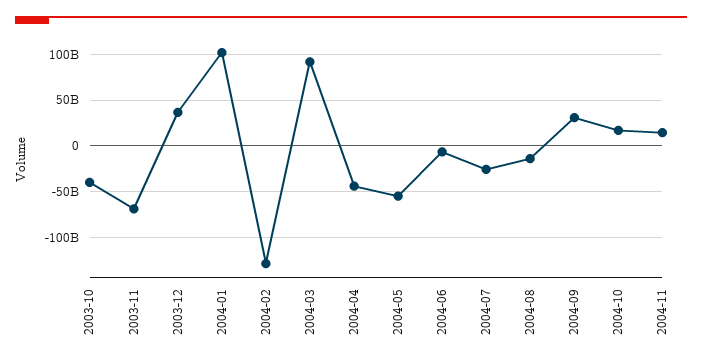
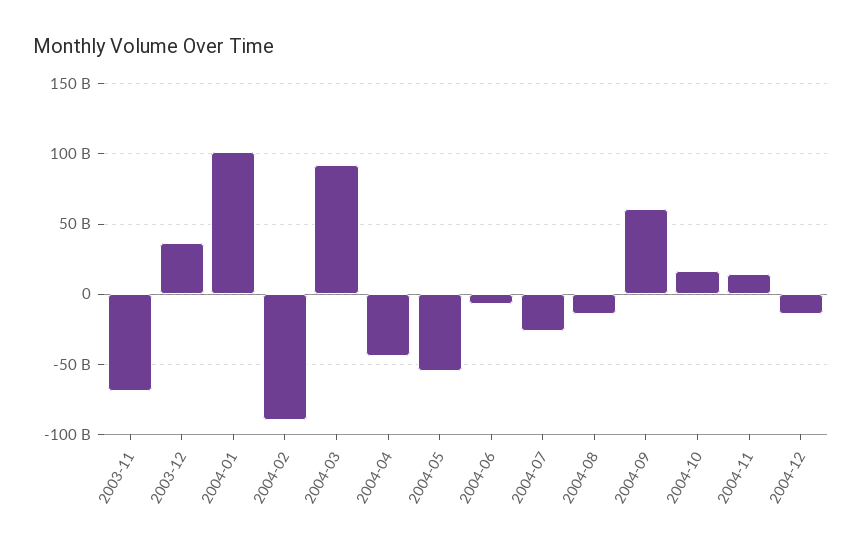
2003-10: -40000000000 -> none
2004-02: -130000000000 -> -90000000000
2004-09: 30000000000 -> 60000000000
2004-12: none -> -15000000000

